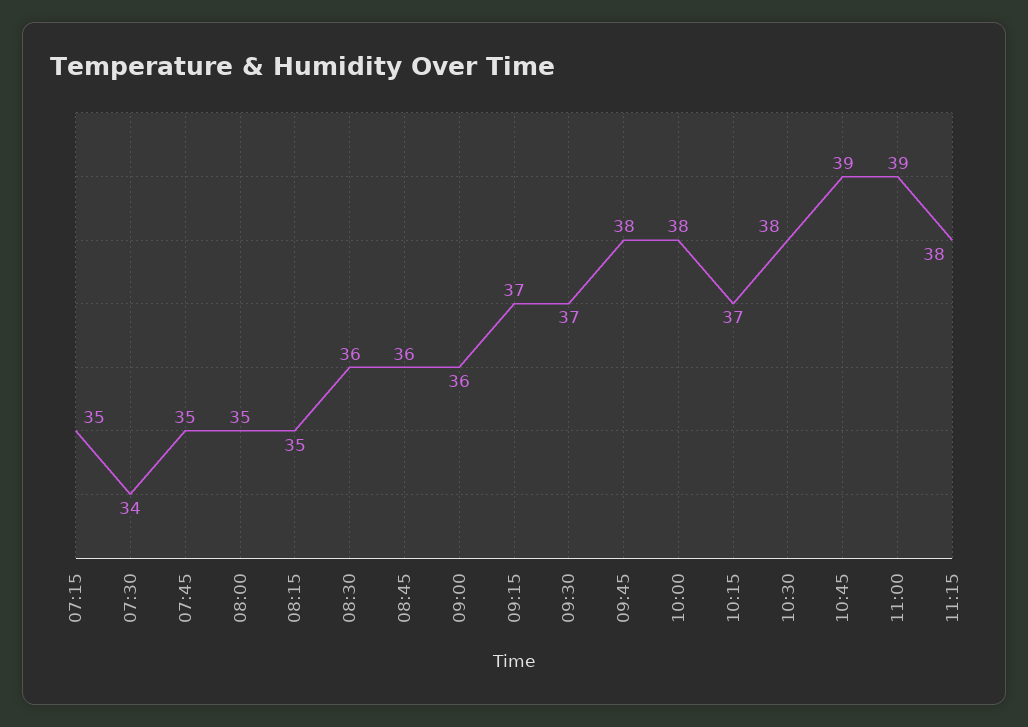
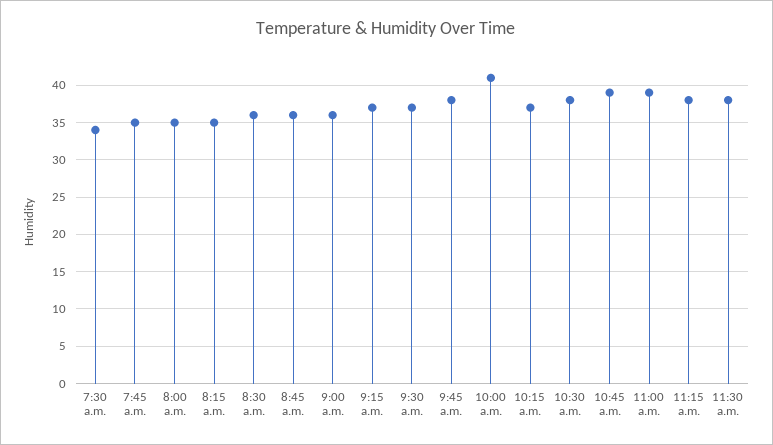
07:15: 35 -> none
10:00: 38 -> 41
11:30 a.m.: none -> 38

